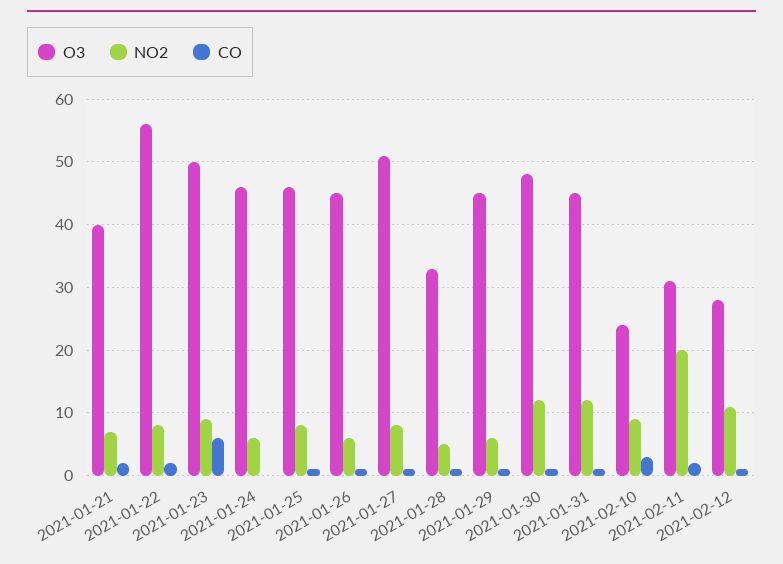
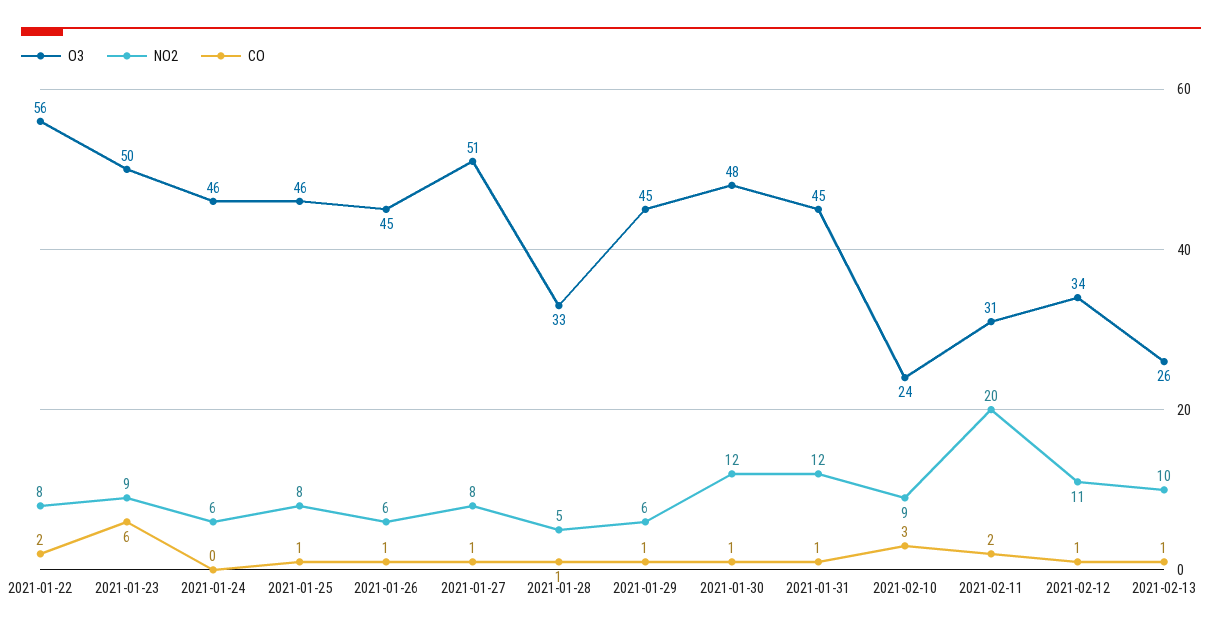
O3, 2021-01-21: 40 -> none
NO2, 2021-01-21: 7 -> none
CO, 2021-01-21: 2 -> none
O3, 2021-02-12: 28 -> 34
O3, 2021-02-13: none -> 26
NO2, 2021-02-13: none -> 10
CO, 2021-02-13: none -> 1

